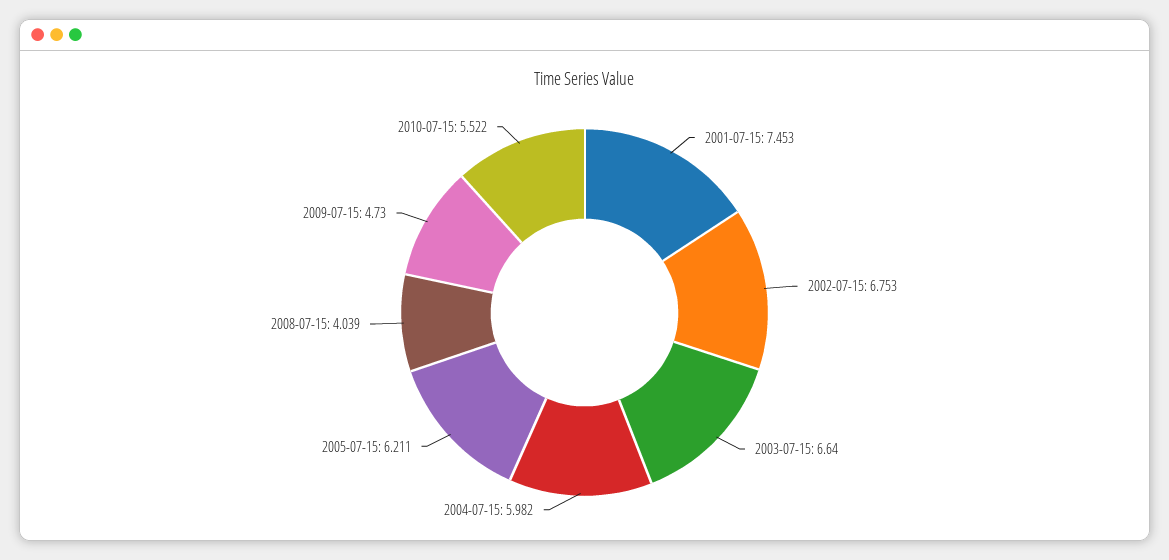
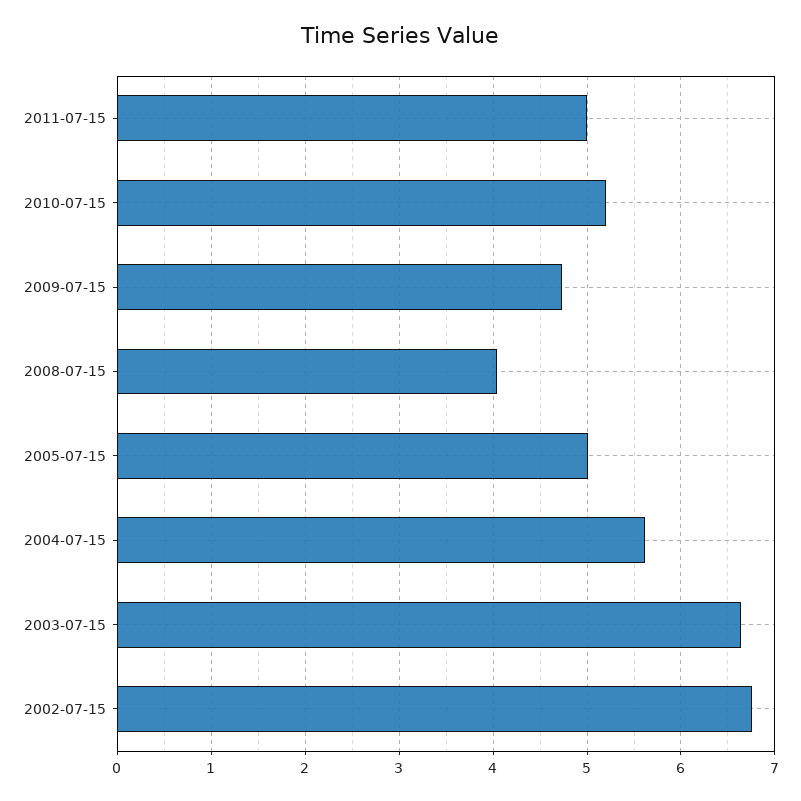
2001-07-15: 7.453 -> none
2004-07-15: 5.982 -> 5.6
2005-07-15: 6.211 -> 5
2010-07-15: 5.522 -> 5.2
2011-07-15: none -> 5

